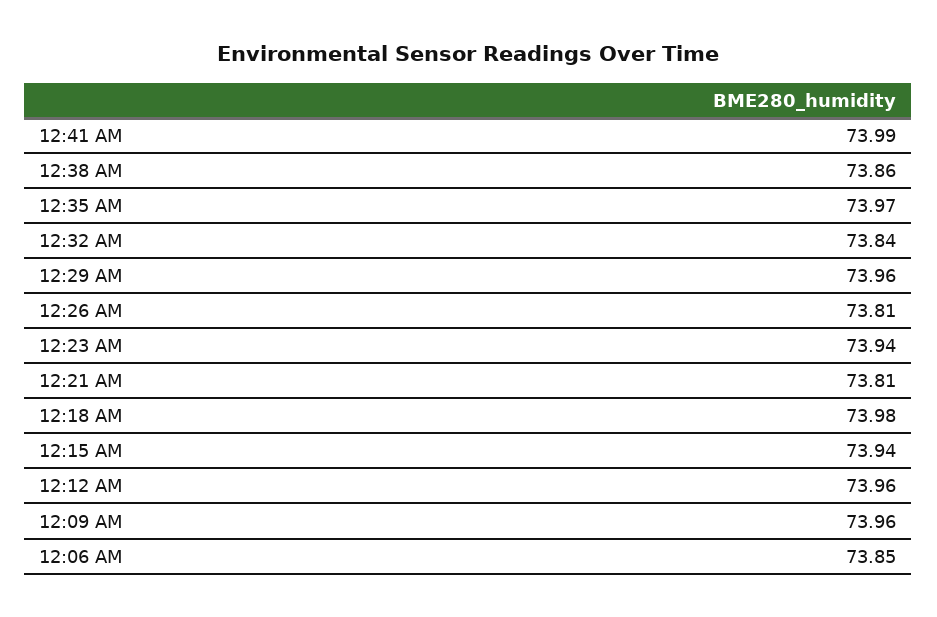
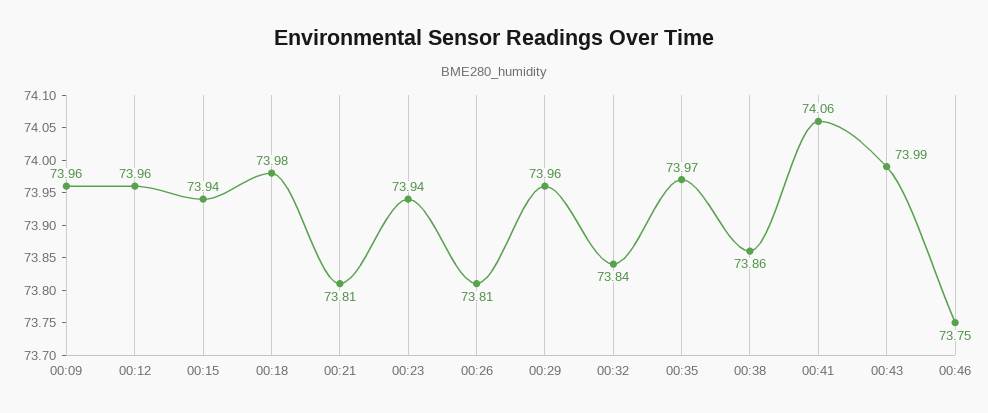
12:41 AM: 73.99 -> 74.06
12:06 AM: 73.85 -> none
00:43: none -> 73.99
00:46: none -> 73.75

